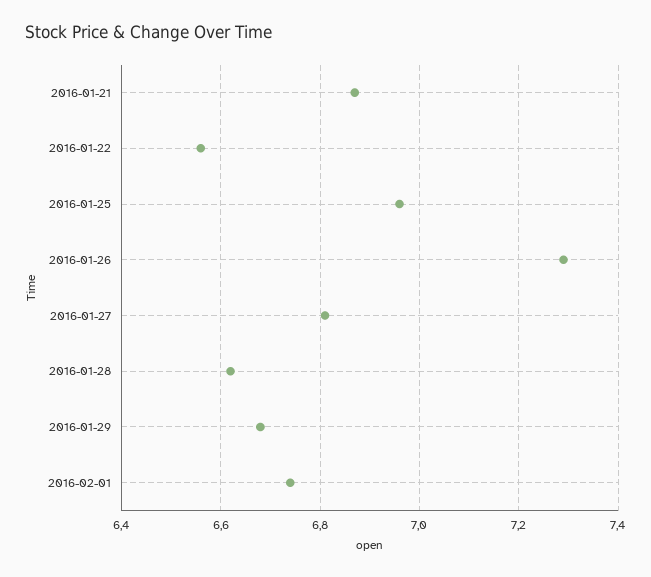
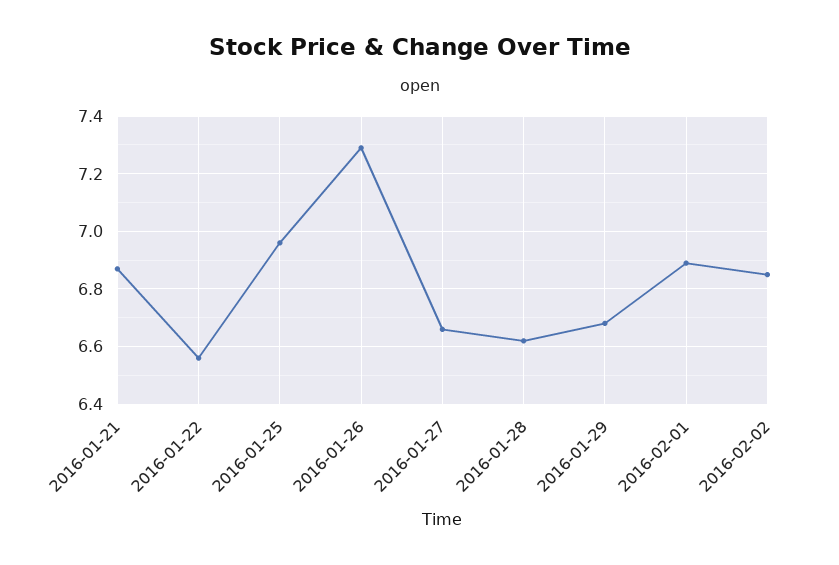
2016-01-27: 6.8 -> 6.65
2016-02-01: 6.75 -> 6.9
2016-02-02: none -> 6.85

